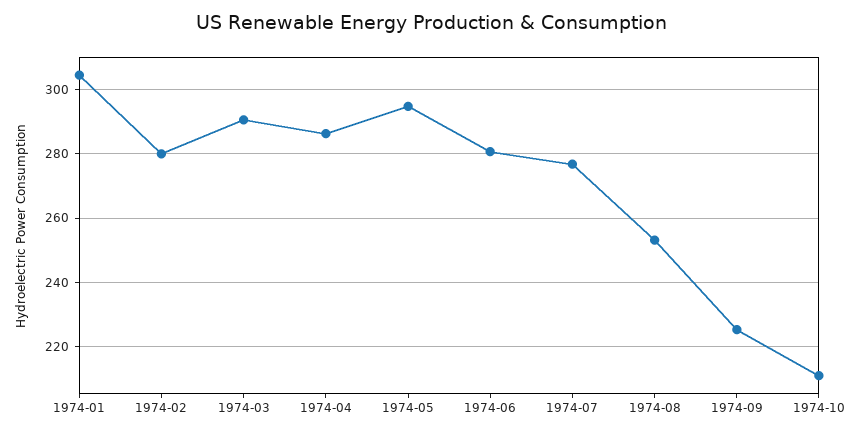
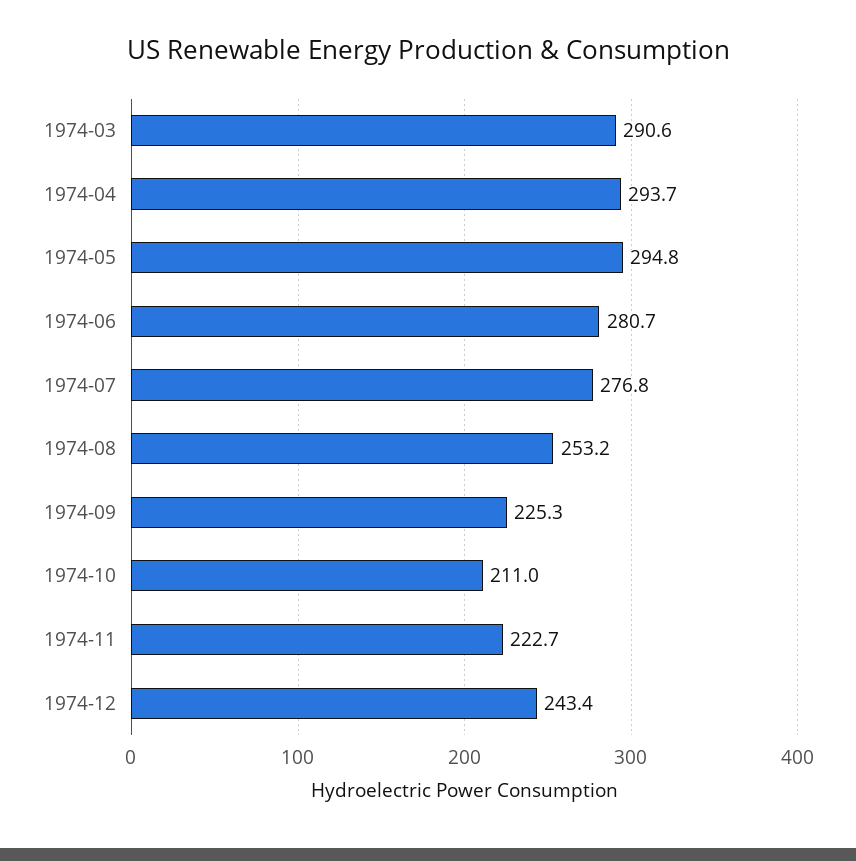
1974-01: 304 -> none
1974-02: 280 -> none
1974-04: 286 -> 293.7
1974-11: none -> 222.7
1974-12: none -> 243.4

